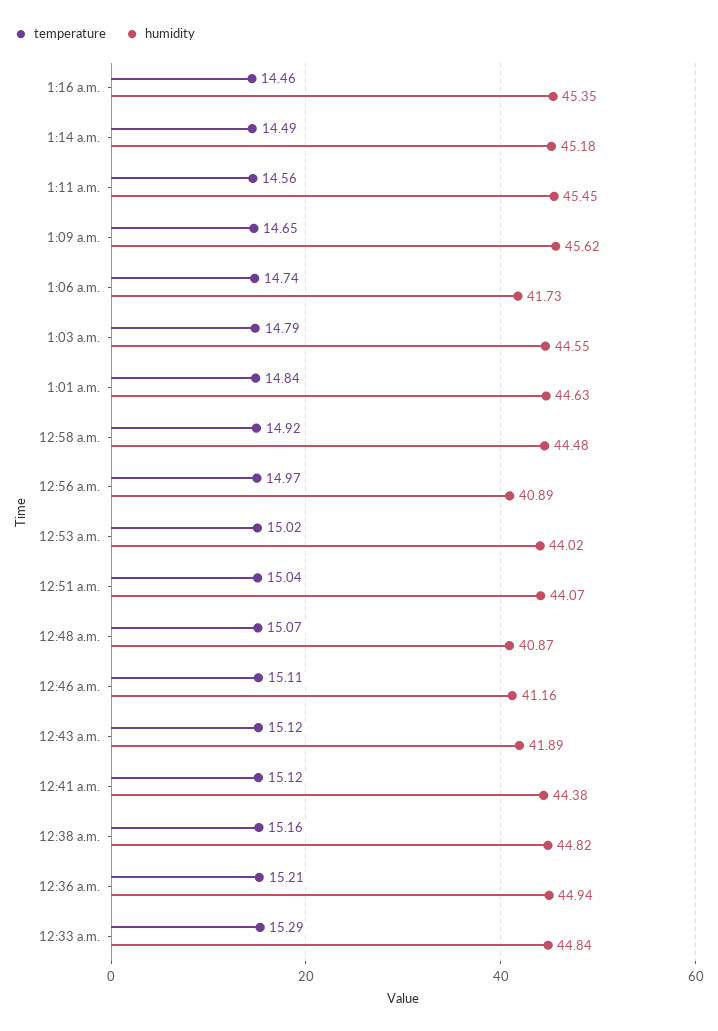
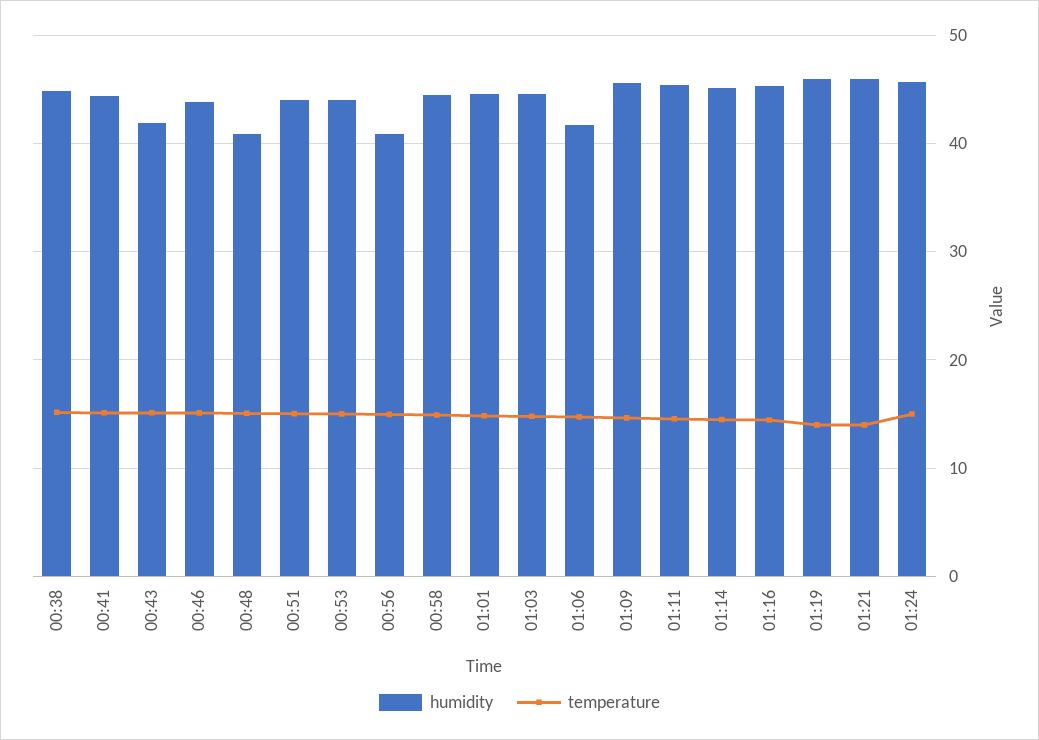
humidity, 12:46 a.m.: 41.16 -> 44
temperature, 12:36 a.m.: 15.21 -> none
humidity, 12:36 a.m.: 44.94 -> none
temperature, 12:33 a.m.: 15.29 -> none
humidity, 12:33 a.m.: 44.84 -> none
humidity, 01:19: none -> 46
temperature, 01:19: none -> 14
humidity, 01:21: none -> 46
temperature, 01:21: none -> 14
humidity, 01:24: none -> 46
temperature, 01:24: none -> 15

